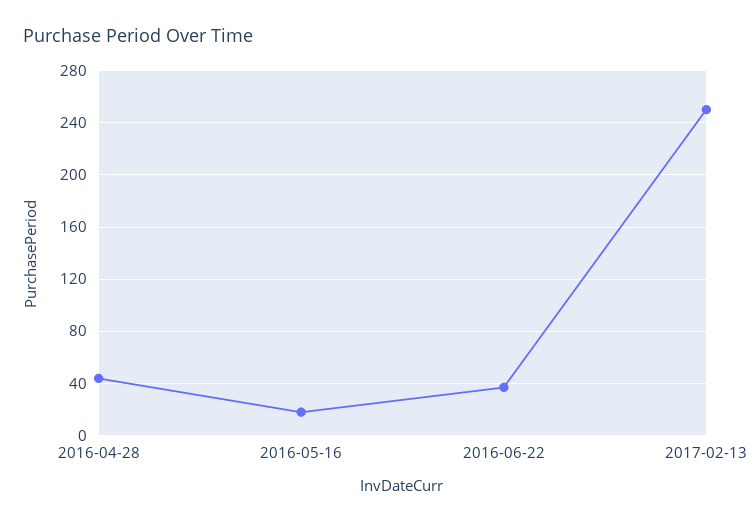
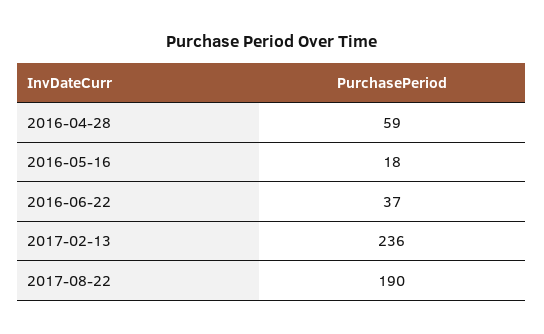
2016-04-28: 45 -> 59
2017-02-13: 250 -> 236
2017-08-22: none -> 190

